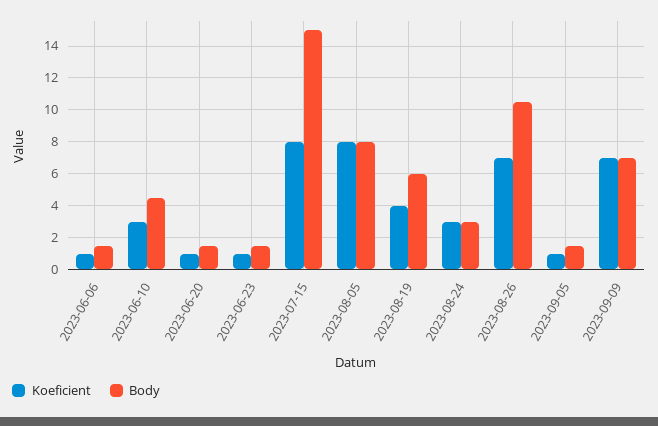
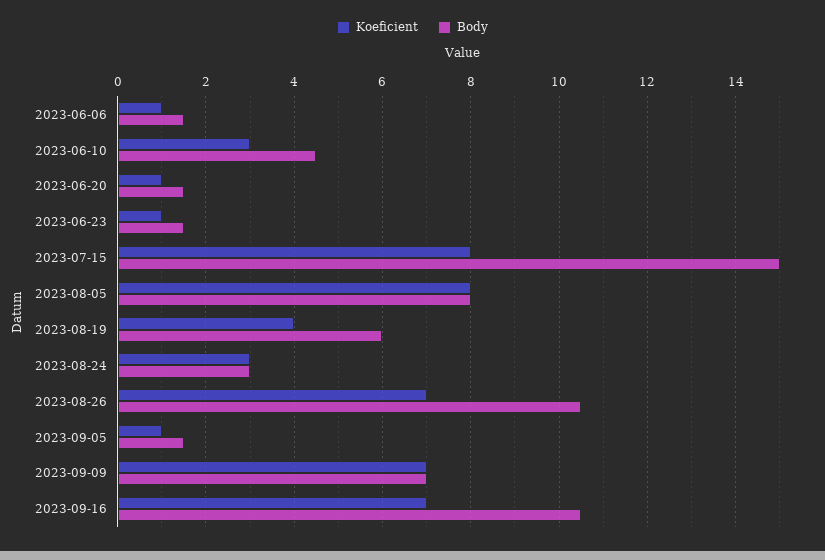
Koeficient, 2023-09-16: none -> 7
Body, 2023-09-16: none -> 10.5

